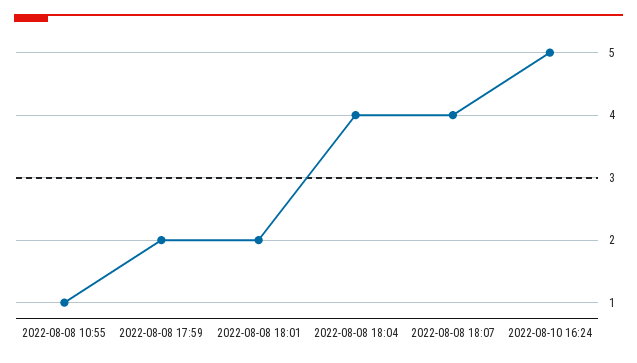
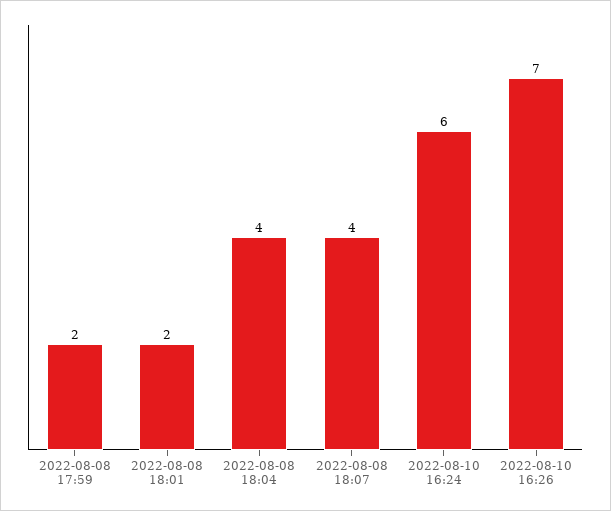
2022-08-08 10:55: 1 -> none
2022-08-10 16:24: 5 -> 6
2022-08-10 16:26: none -> 7

